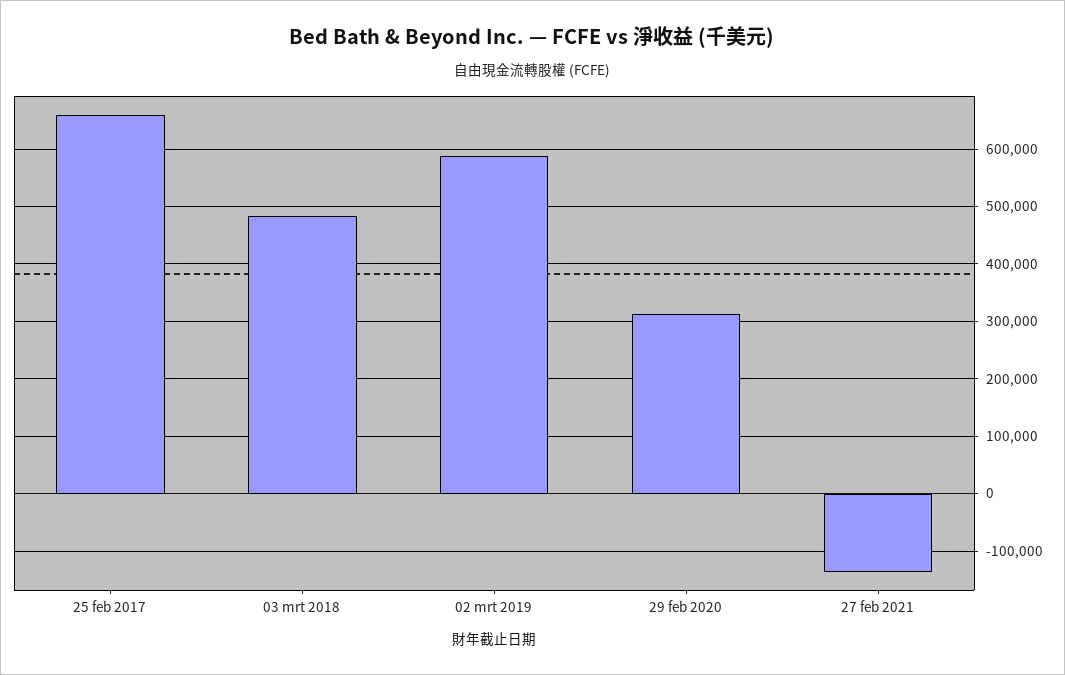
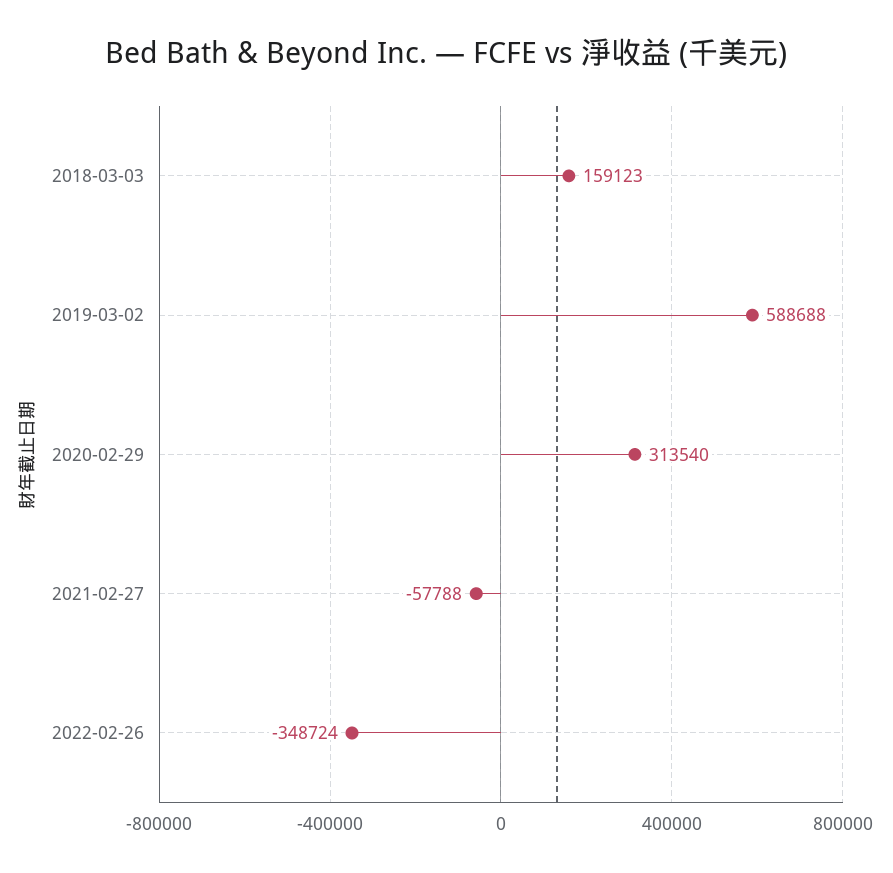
25 feb 2017: 660000 -> none
03 mrt 2018: 480000 -> 159123
27 feb 2021: -140000 -> -57788
2022-02-26: none -> -348724

